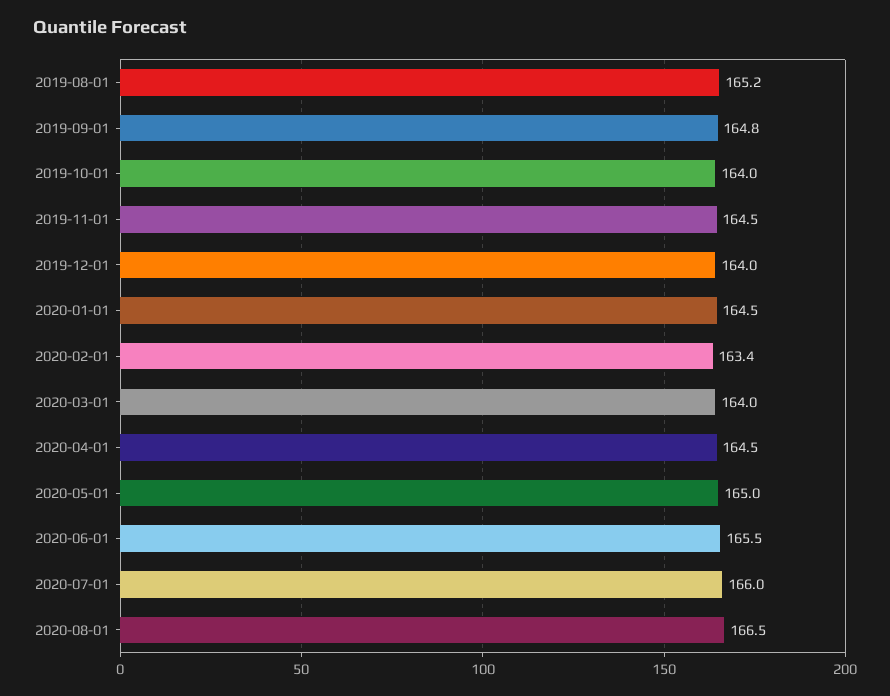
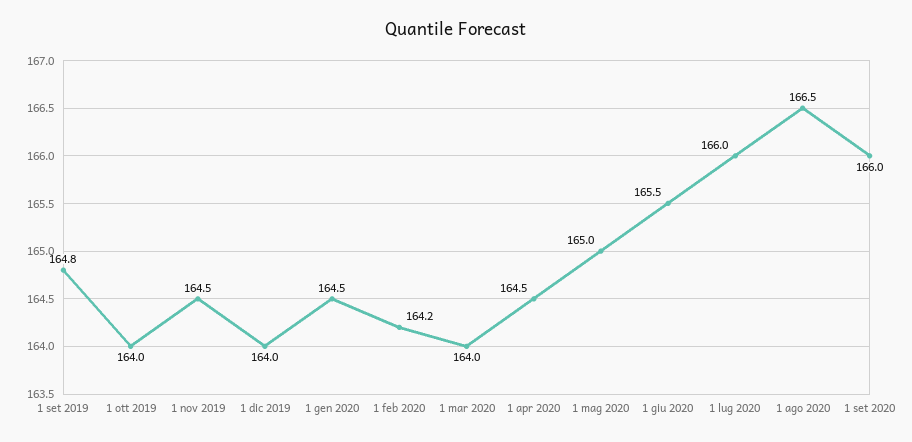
2019-08-01: 165.2 -> none
2020-02-01: 163.4 -> 164.2
1 set 2020: none -> 166

